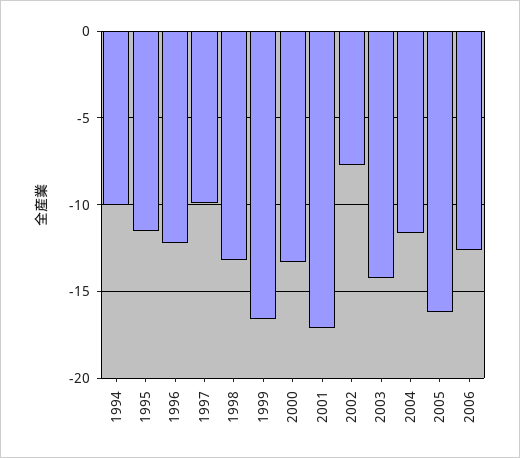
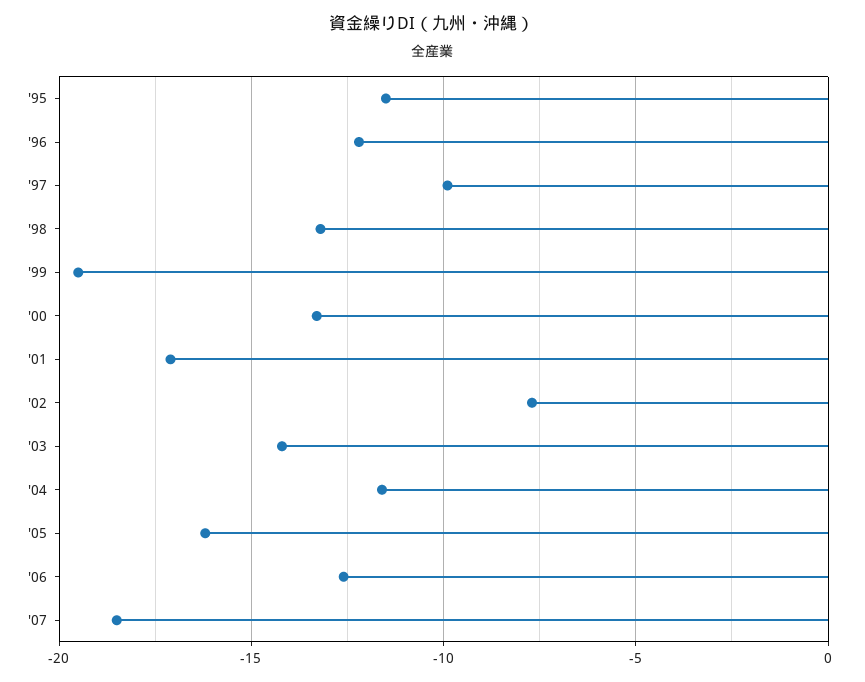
1994: -10 -> none
1999: -16.5 -> -19.5
'07: none -> -18.5

